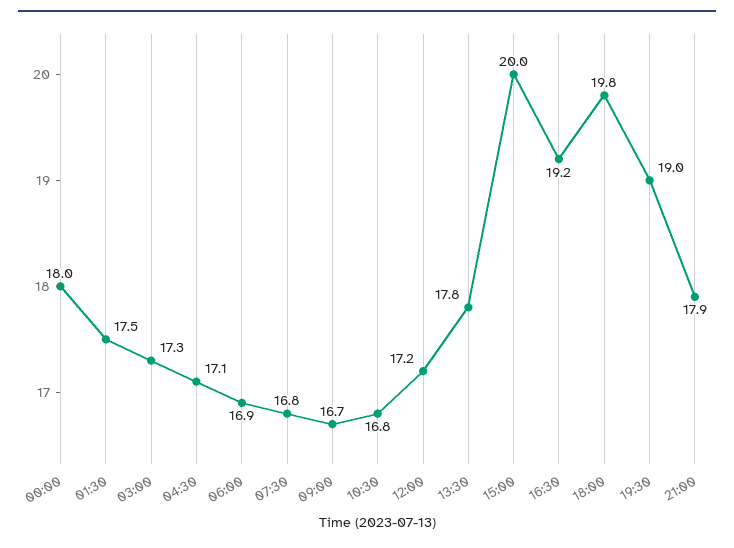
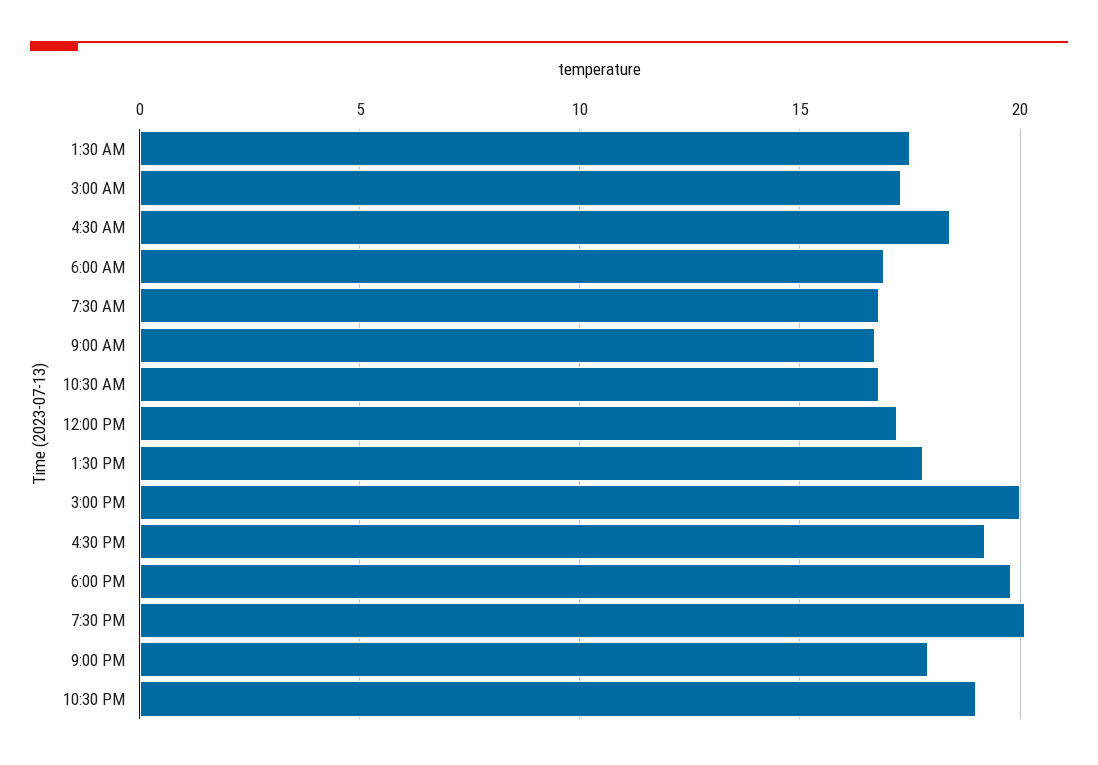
00:00: 18 -> none
04:30: 17.1 -> 18.5
19:30: 19 -> 20
10:30 PM: none -> 19

